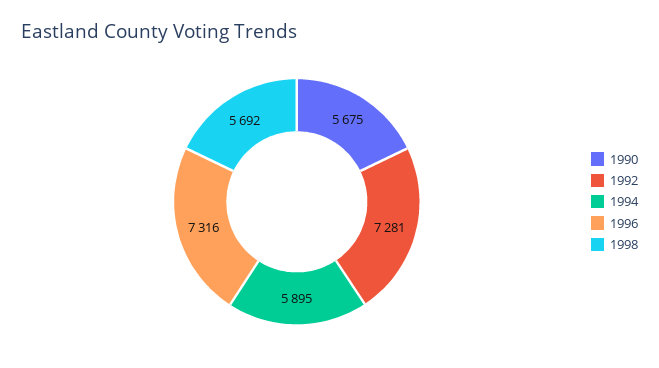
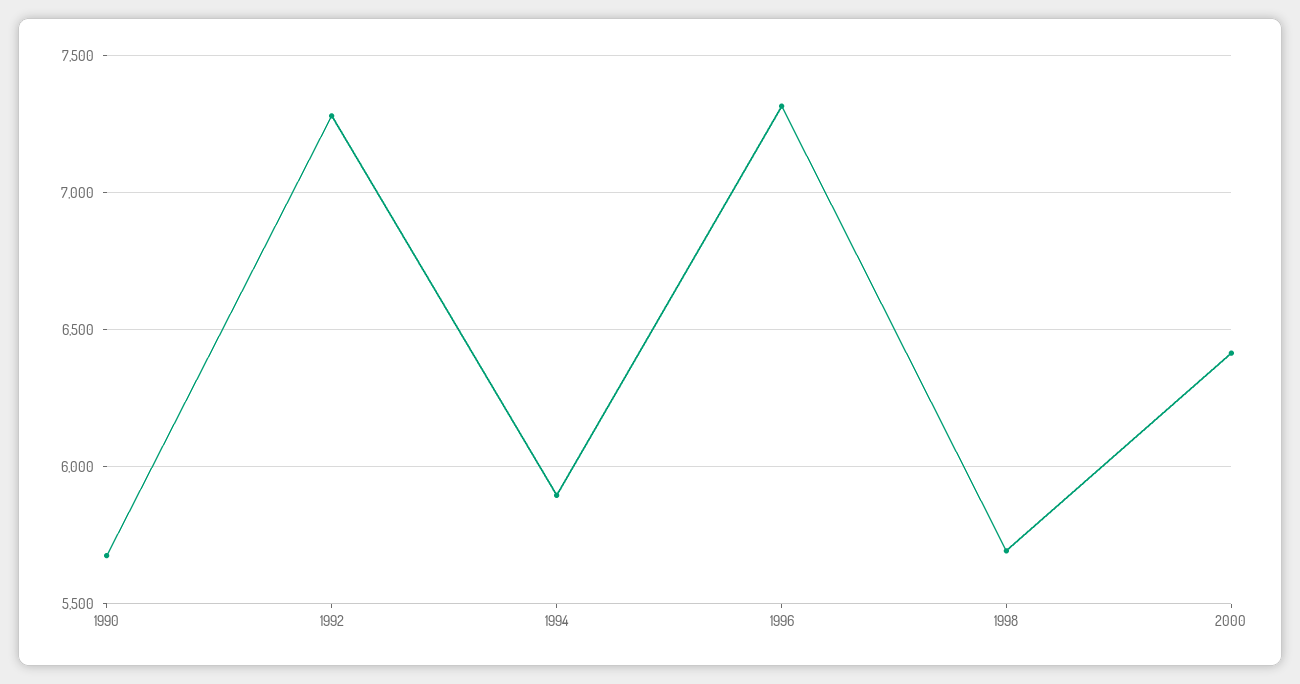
2000: none -> 6400

